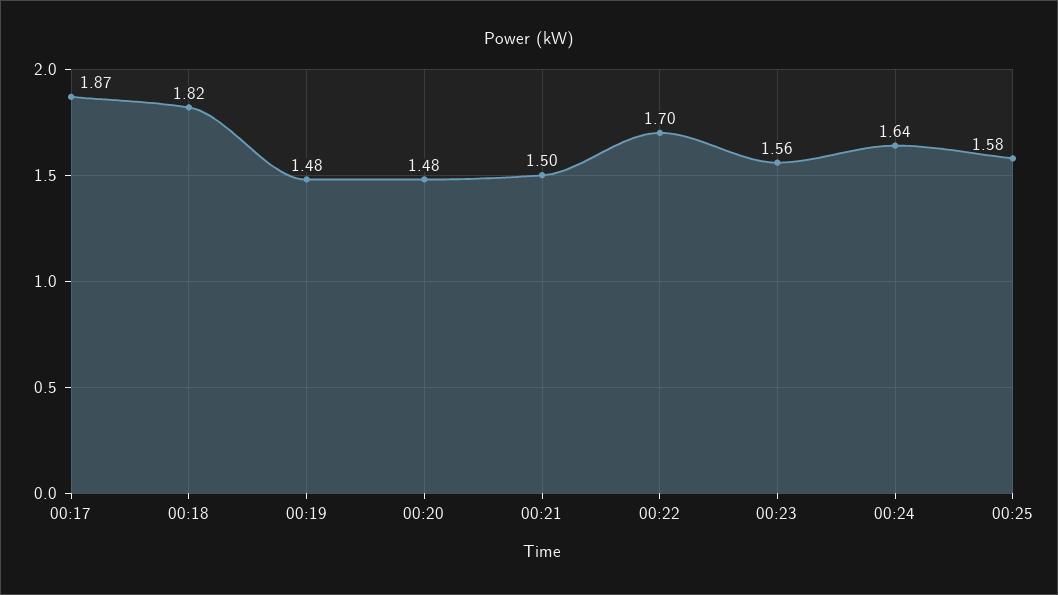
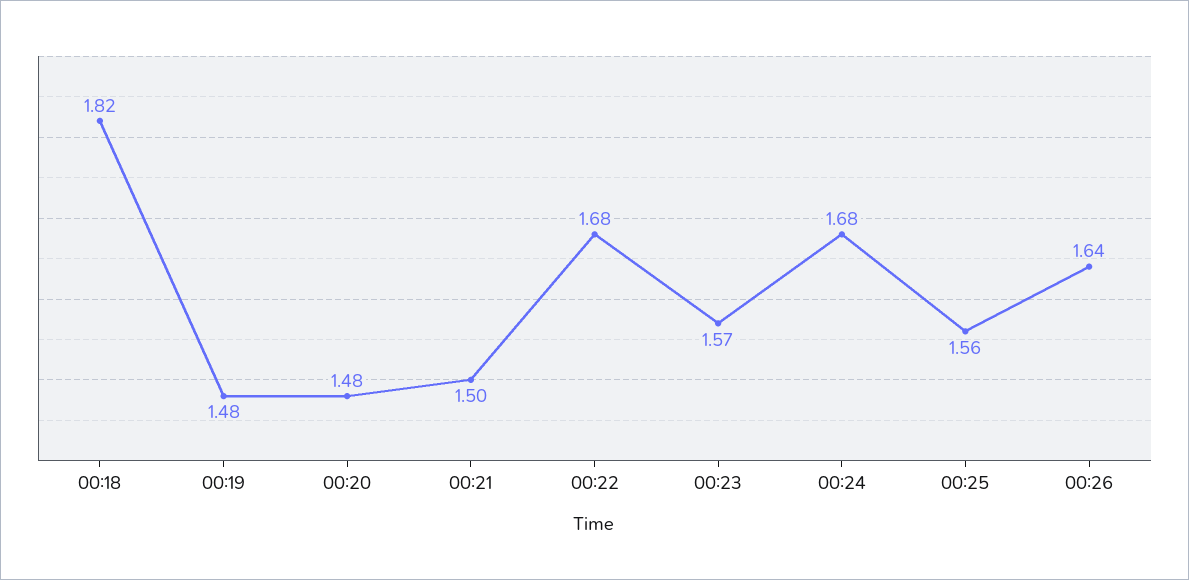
00:17: 1.87 -> none
00:22: 1.7 -> 1.68
00:23: 1.56 -> 1.57
00:24: 1.64 -> 1.68
00:25: 1.58 -> 1.56
00:26: none -> 1.64

